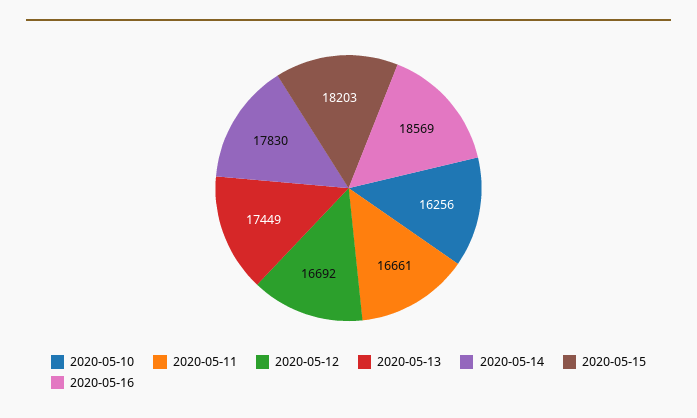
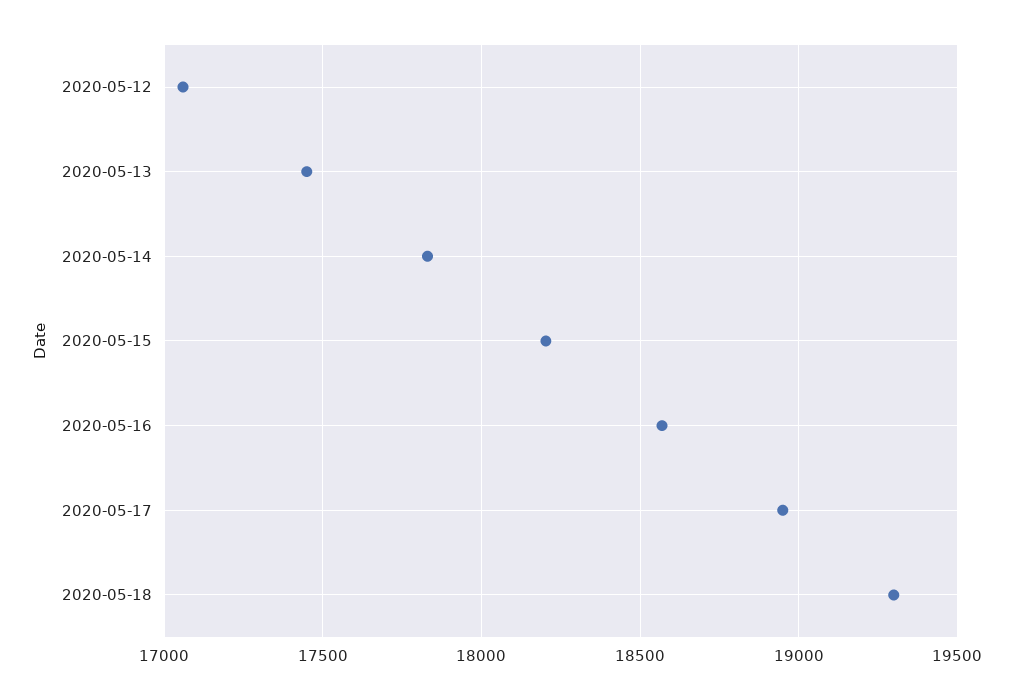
2020-05-10: 16256 -> none
2020-05-11: 16661 -> none
2020-05-12: 16692 -> 17050
2020-05-17: none -> 18950
2020-05-18: none -> 19300

